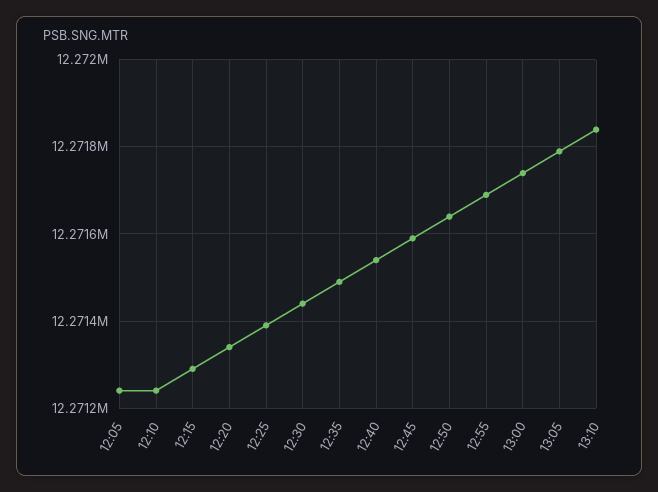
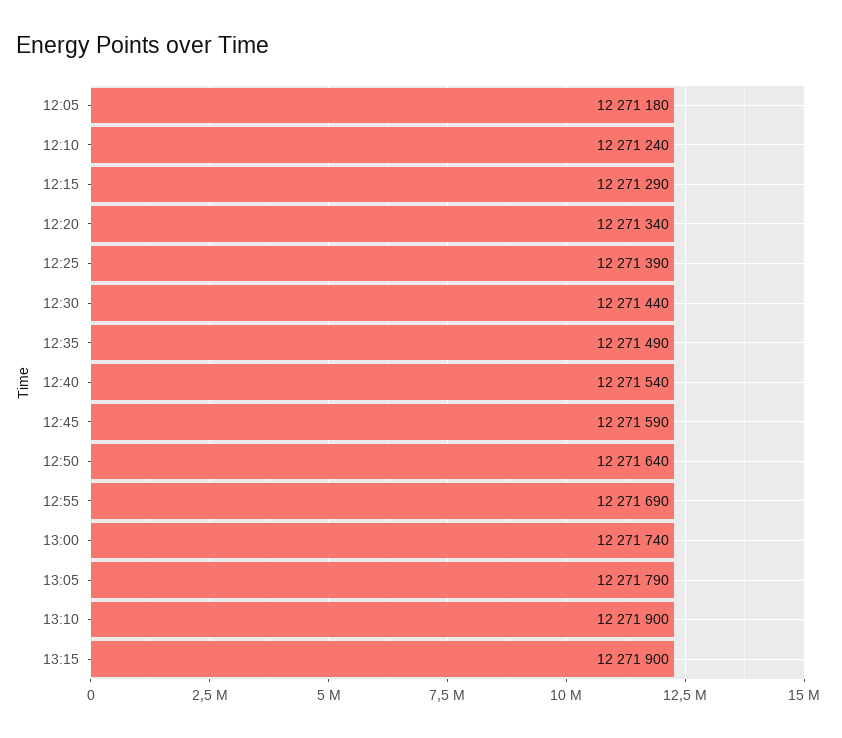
12:05: 12271240 -> 12271180
13:10: 12271840 -> 12271900
13:15: none -> 12271900

